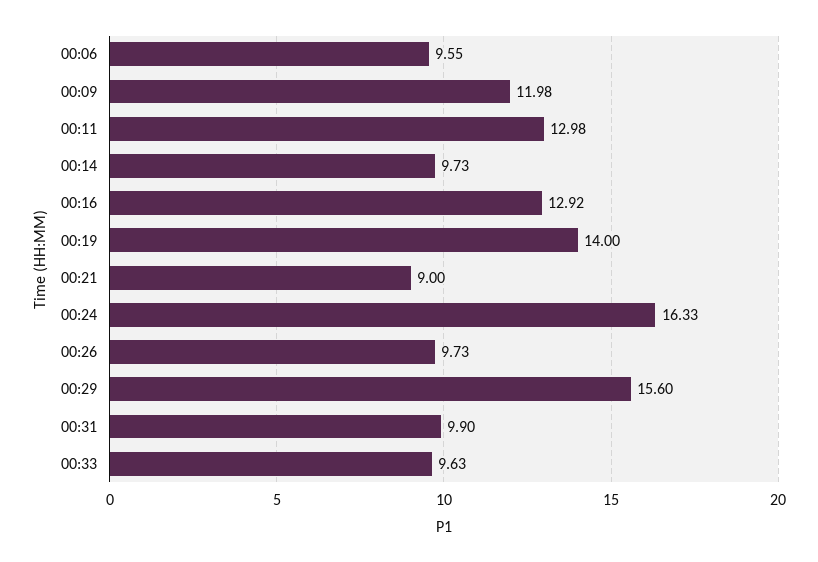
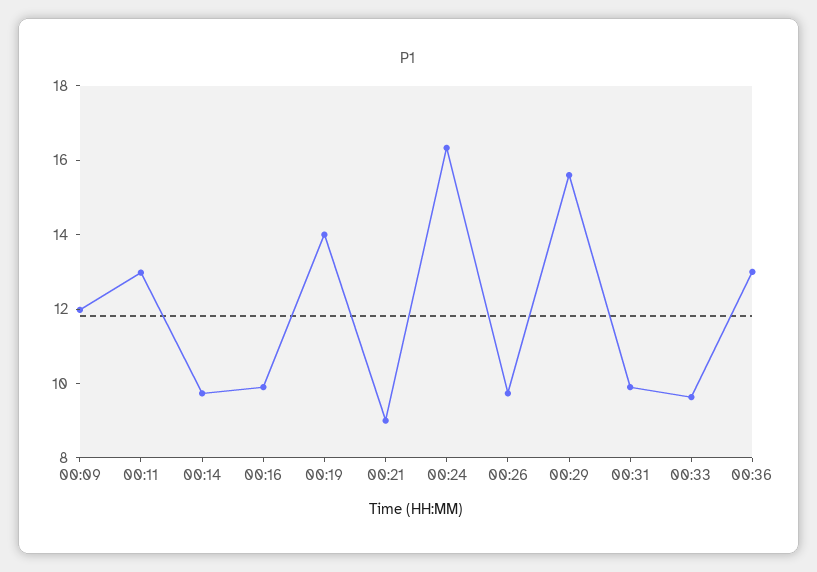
00:06: 9.55 -> none
00:16: 12.92 -> 10
00:36: none -> 13

